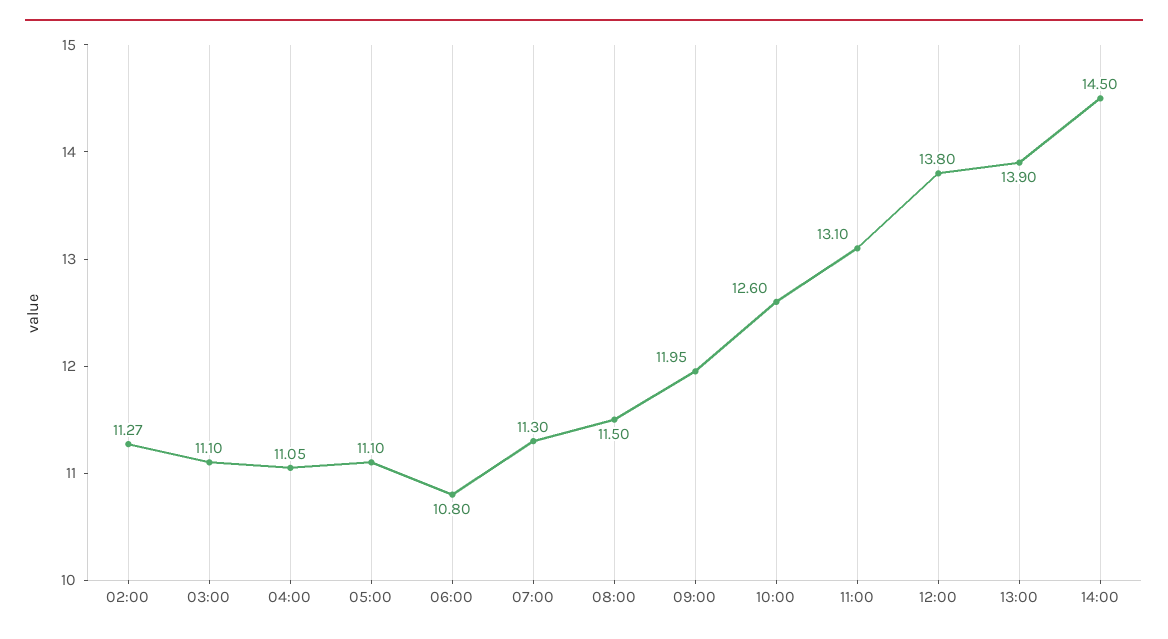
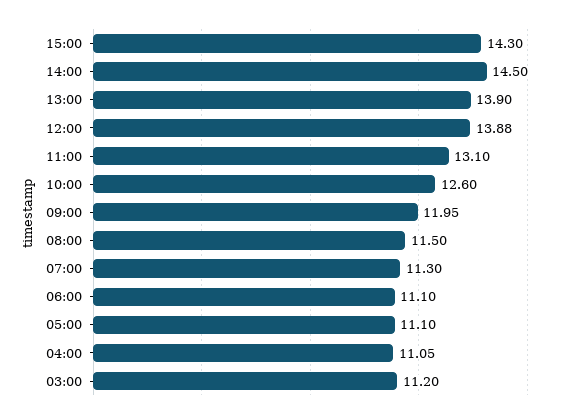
02:00: 11.27 -> none
03:00: 11.1 -> 11.2
06:00: 10.8 -> 11.1
12:00: 13.8 -> 13.88
15:00: none -> 14.3

